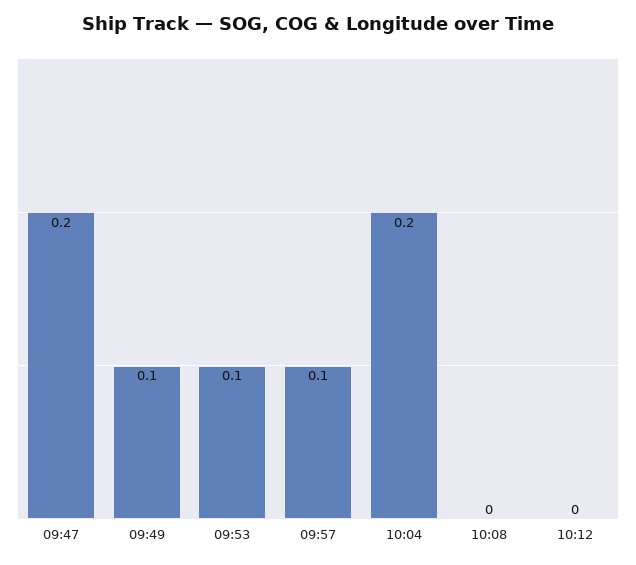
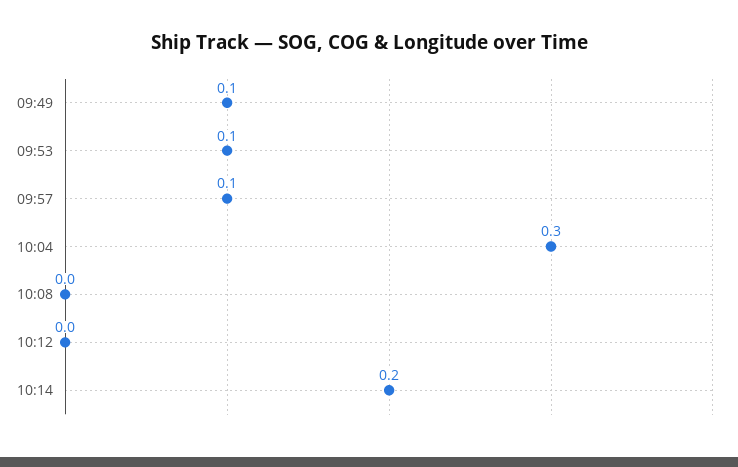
09:47: 0.2 -> none
10:04: 0.2 -> 0.3
10:14: none -> 0.2

